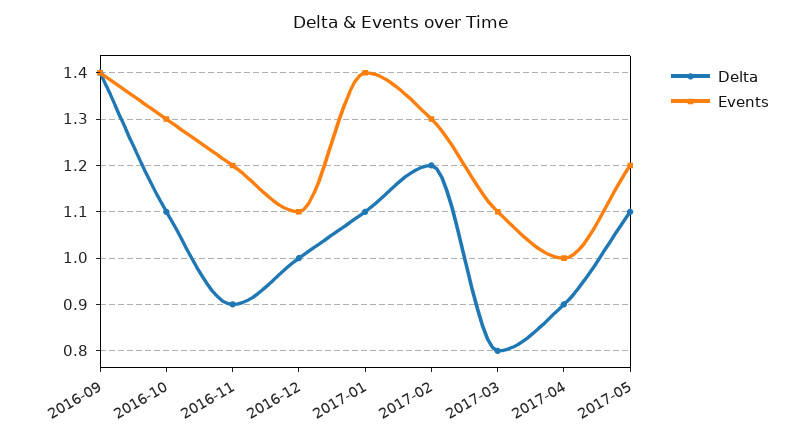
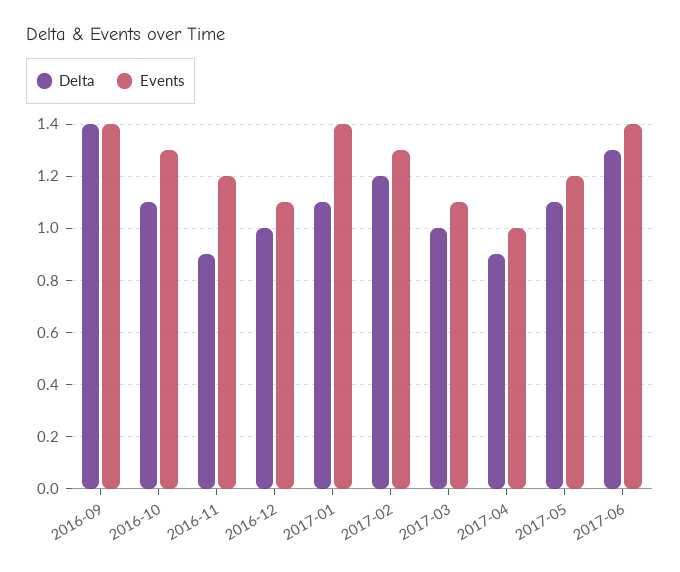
Delta, 2017-03: 0.8 -> 1
Delta, 2017-06: none -> 1.3
Events, 2017-06: none -> 1.4

